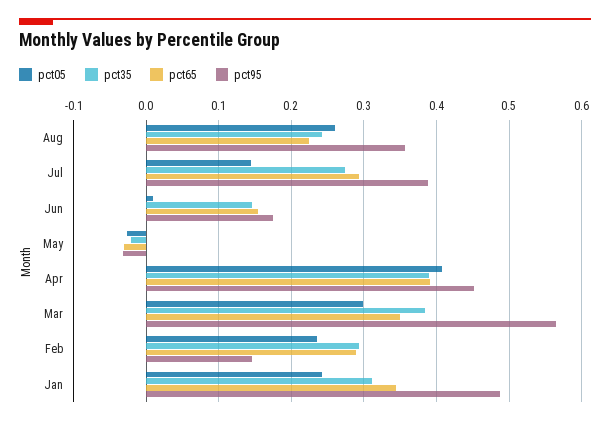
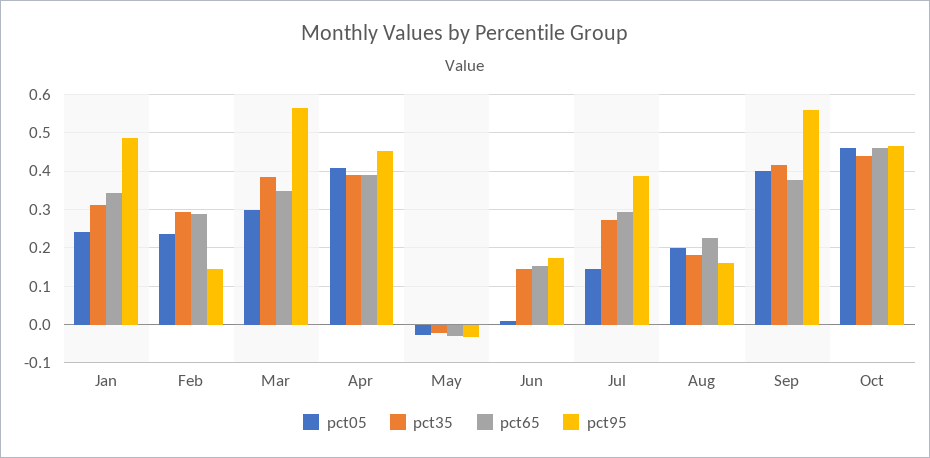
pct05, Aug: 0.26 -> 0.2
pct35, Aug: 0.24 -> 0.18
pct95, Aug: 0.36 -> 0.16
pct05, Sep: none -> 0.4
pct35, Sep: none -> 0.42
pct65, Sep: none -> 0.38
pct95, Sep: none -> 0.56
pct05, Oct: none -> 0.46
pct35, Oct: none -> 0.44
pct65, Oct: none -> 0.46
pct95, Oct: none -> 0.46

